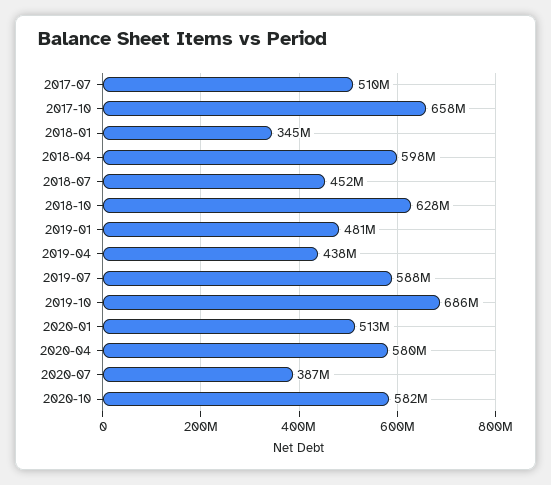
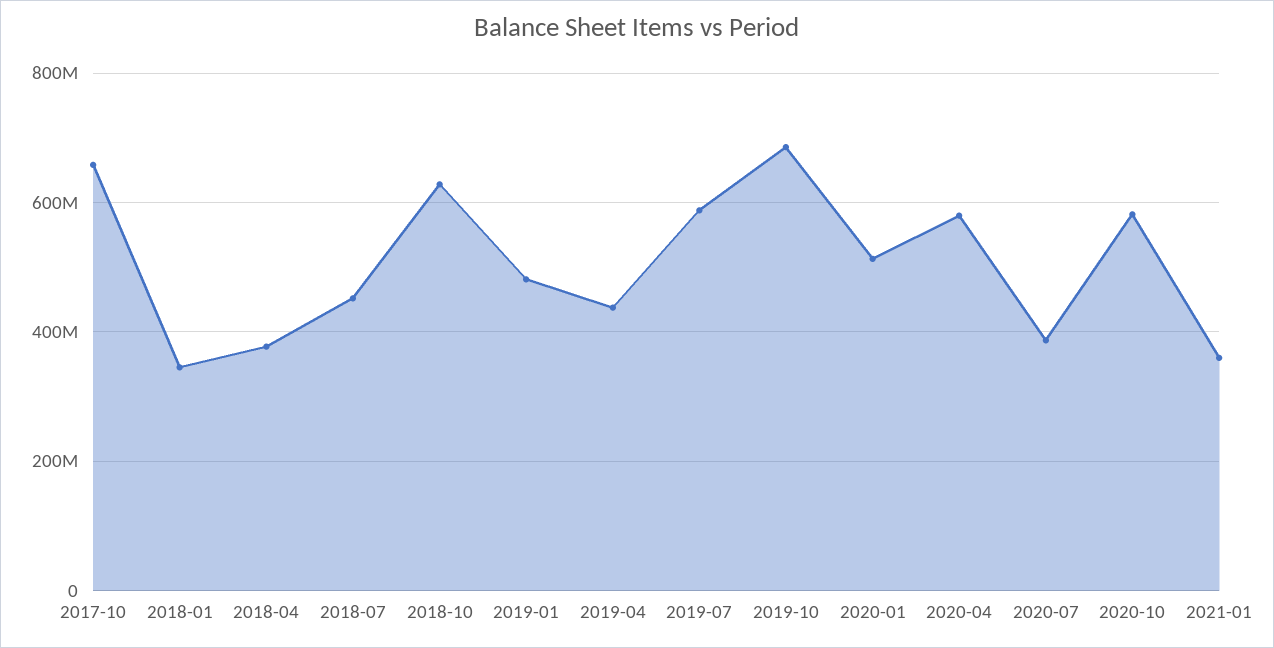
2017-07: 510000000 -> none
2018-04: 598000000 -> 380000000
2021-01: none -> 360000000

